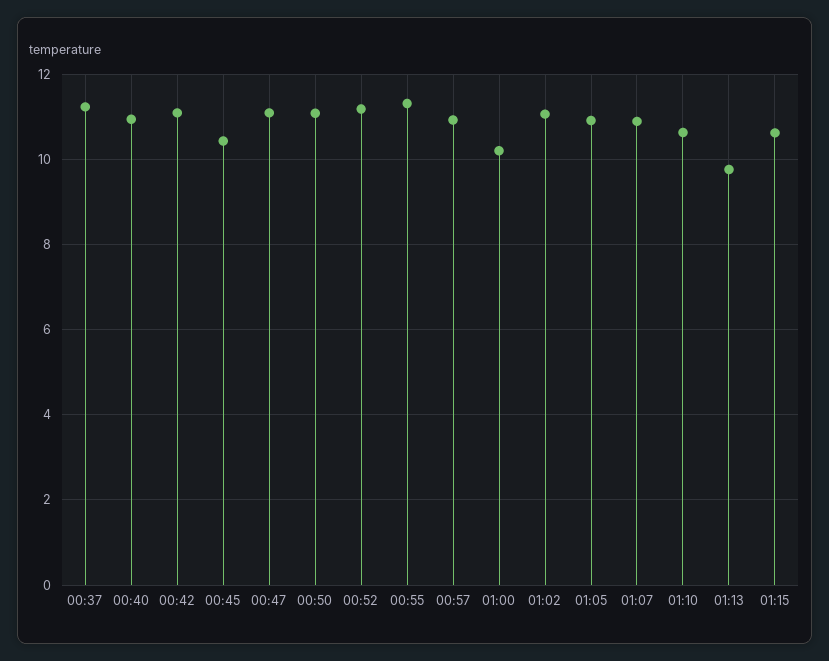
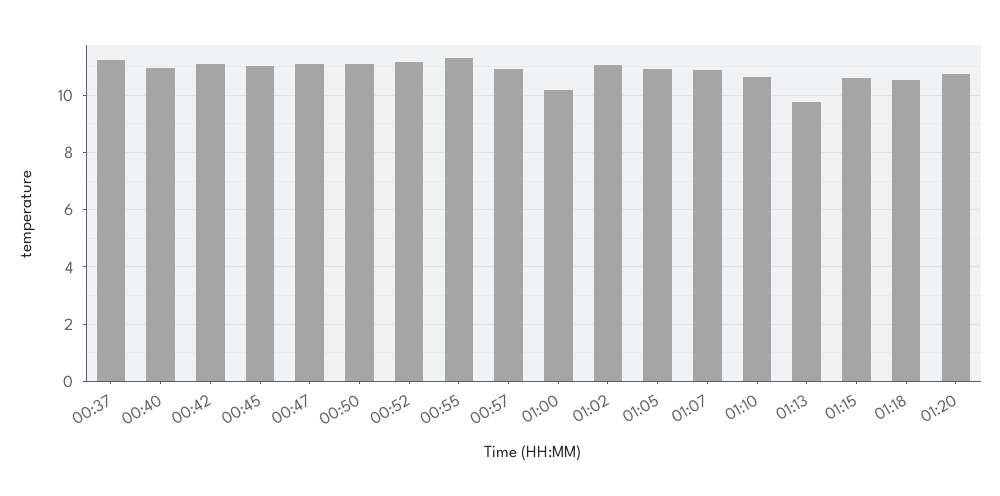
00:45: 10.4 -> 11
01:18: none -> 10.5
01:20: none -> 10.75

